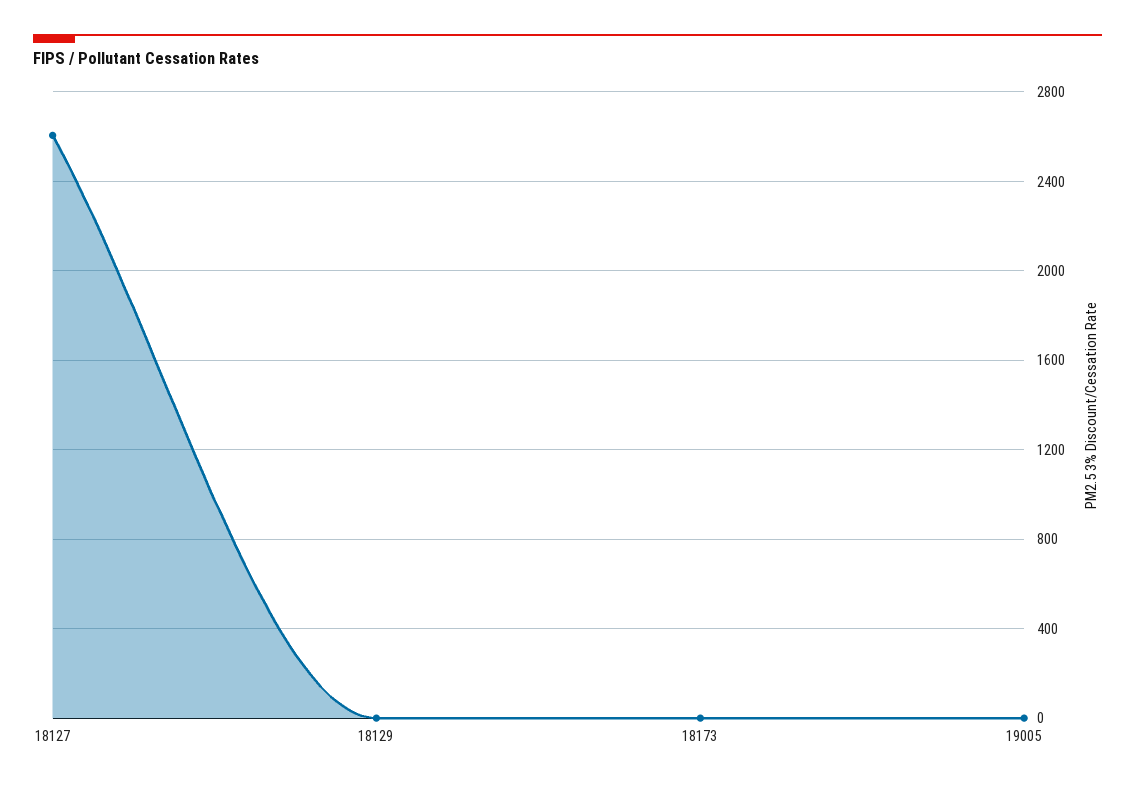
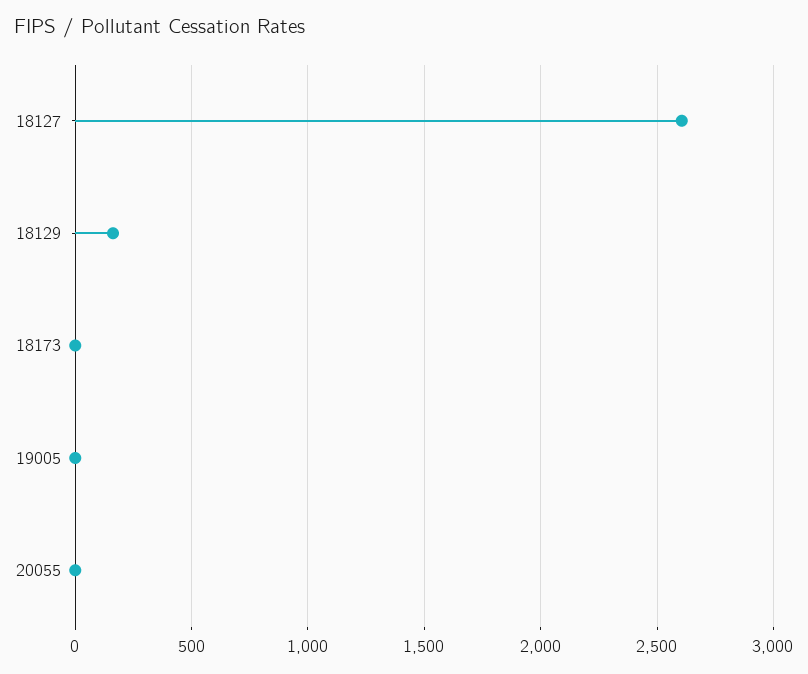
18129: 0 -> 150
20055: none -> 0

